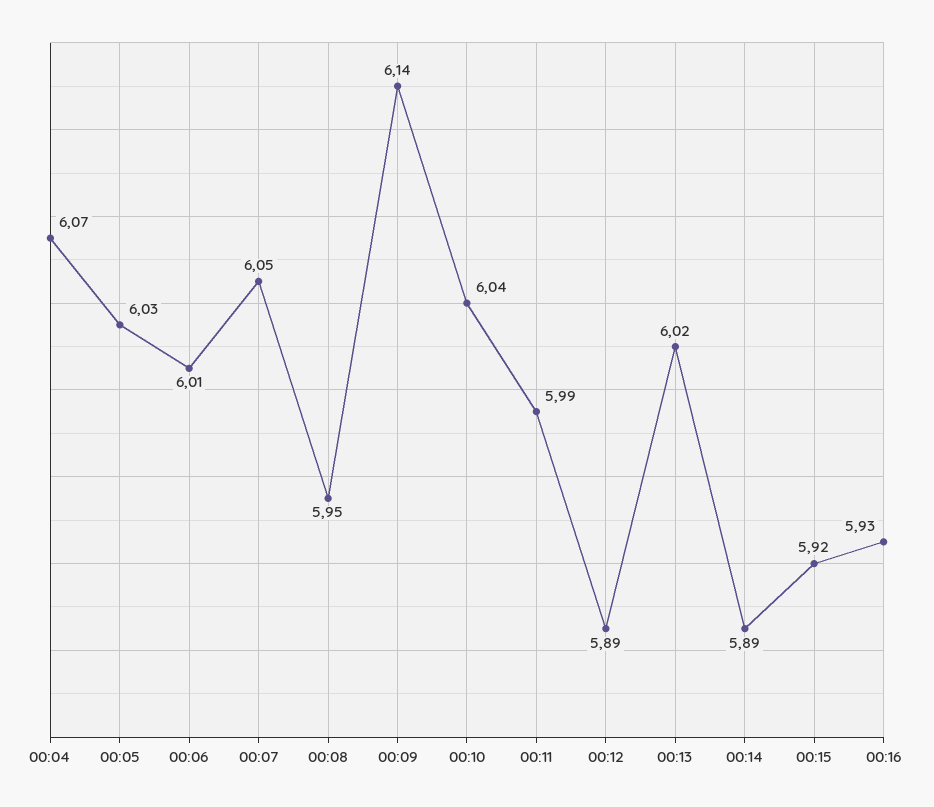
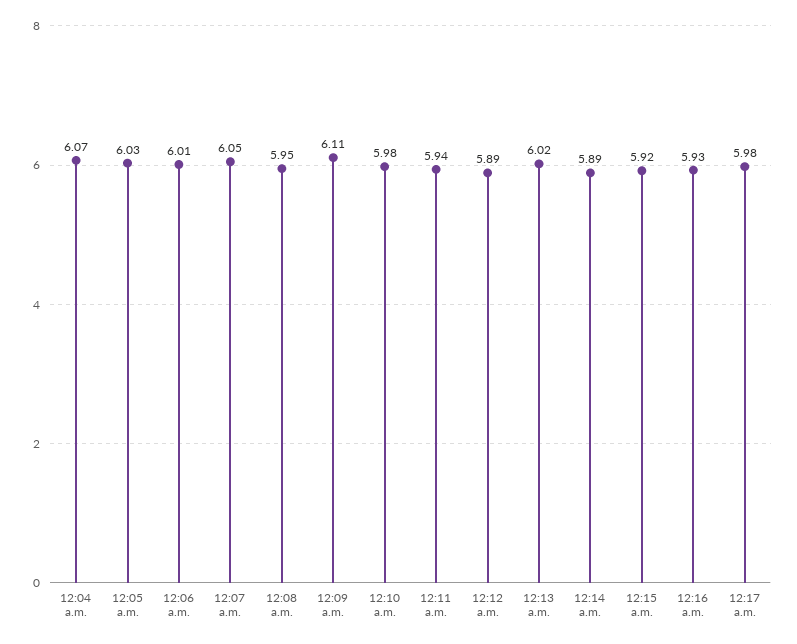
00:09: 6.14 -> 6.11
00:10: 6.04 -> 5.98
00:11: 5.99 -> 5.94
12:17 a.m.: none -> 5.98

